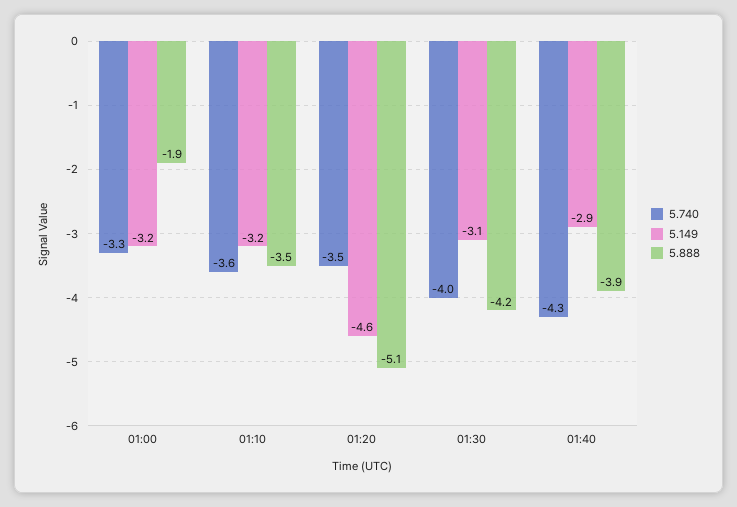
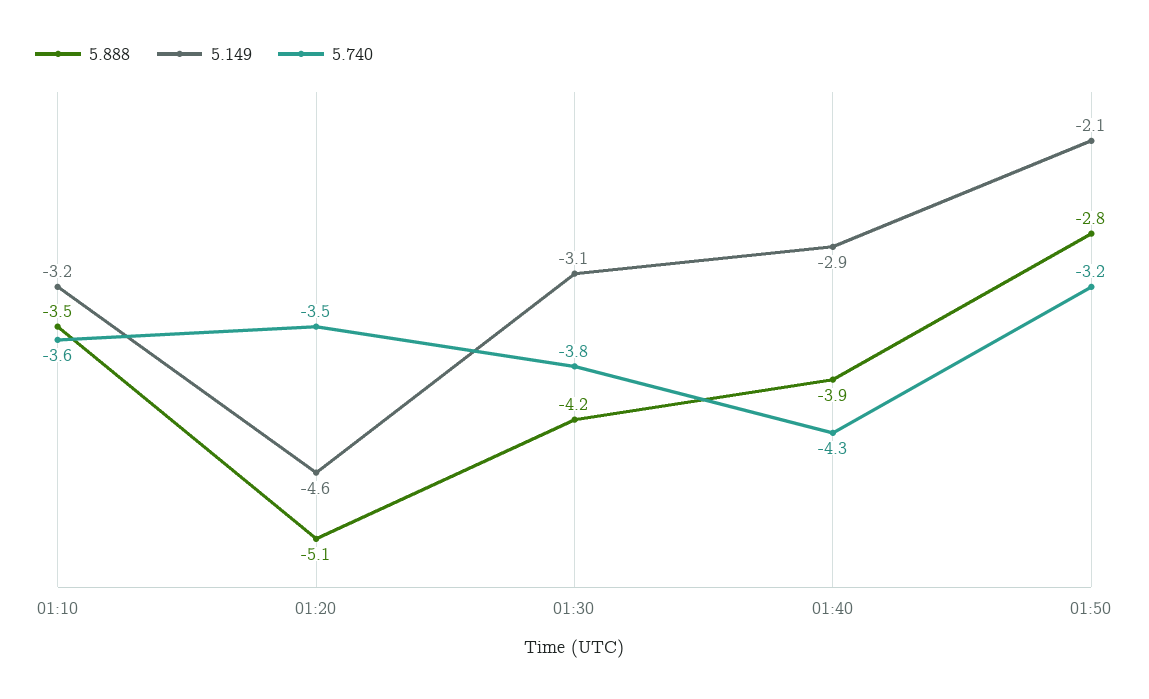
5.740, 01:00: -3.3 -> none
5.149, 01:00: -3.2 -> none
5.888, 01:00: -1.9 -> none
5.740, 01:30: -4 -> -3.8
5.888, 01:50: none -> -2.8
5.149, 01:50: none -> -2.1
5.740, 01:50: none -> -3.2

